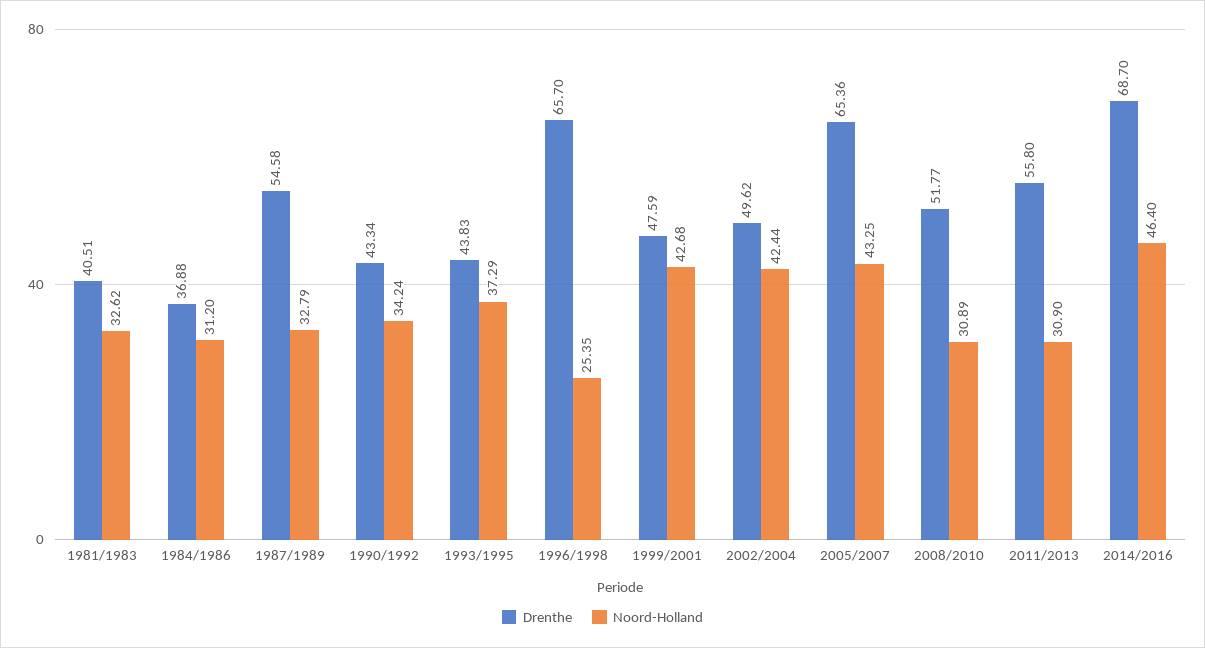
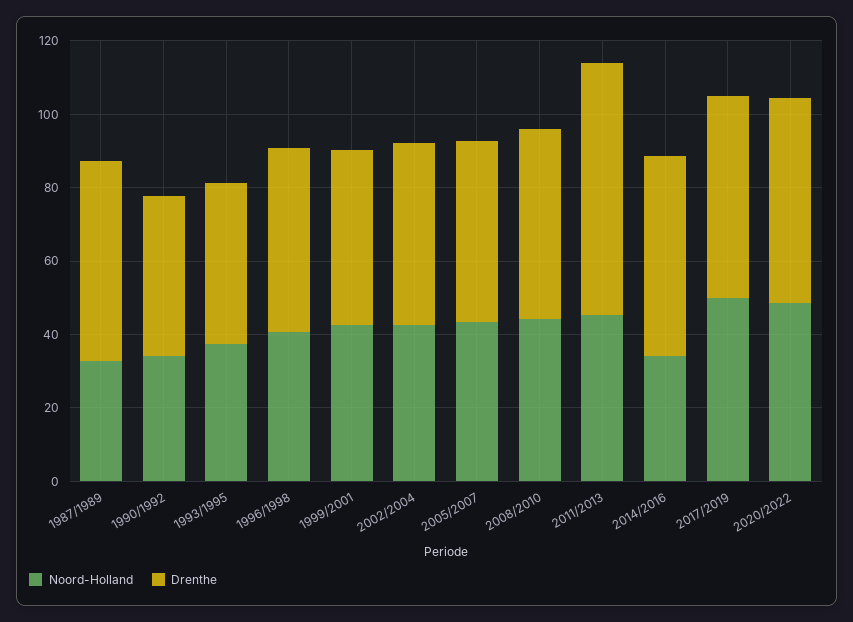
Drenthe, 1981/1983: 40.51 -> none
Noord-Holland, 1981/1983: 32.62 -> none
Drenthe, 1984/1986: 36.88 -> none
Noord-Holland, 1984/1986: 31.2 -> none
Drenthe, 1996/1998: 65.7 -> 50
Noord-Holland, 1996/1998: 25.35 -> 40
Drenthe, 2005/2007: 65.36 -> 50
Noord-Holland, 2008/2010: 30.89 -> 45
Drenthe, 2011/2013: 55.8 -> 70
Noord-Holland, 2011/2013: 30.9 -> 45
Drenthe, 2014/2016: 68.7 -> 55
Noord-Holland, 2014/2016: 46.4 -> 35
Noord-Holland, 2017/2019: none -> 50
Drenthe, 2017/2019: none -> 55
Noord-Holland, 2020/2022: none -> 50
Drenthe, 2020/2022: none -> 55

